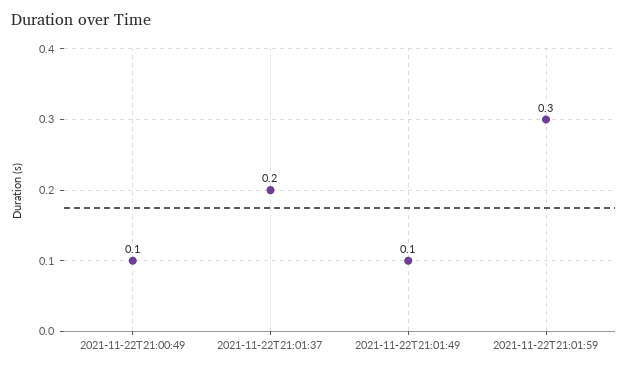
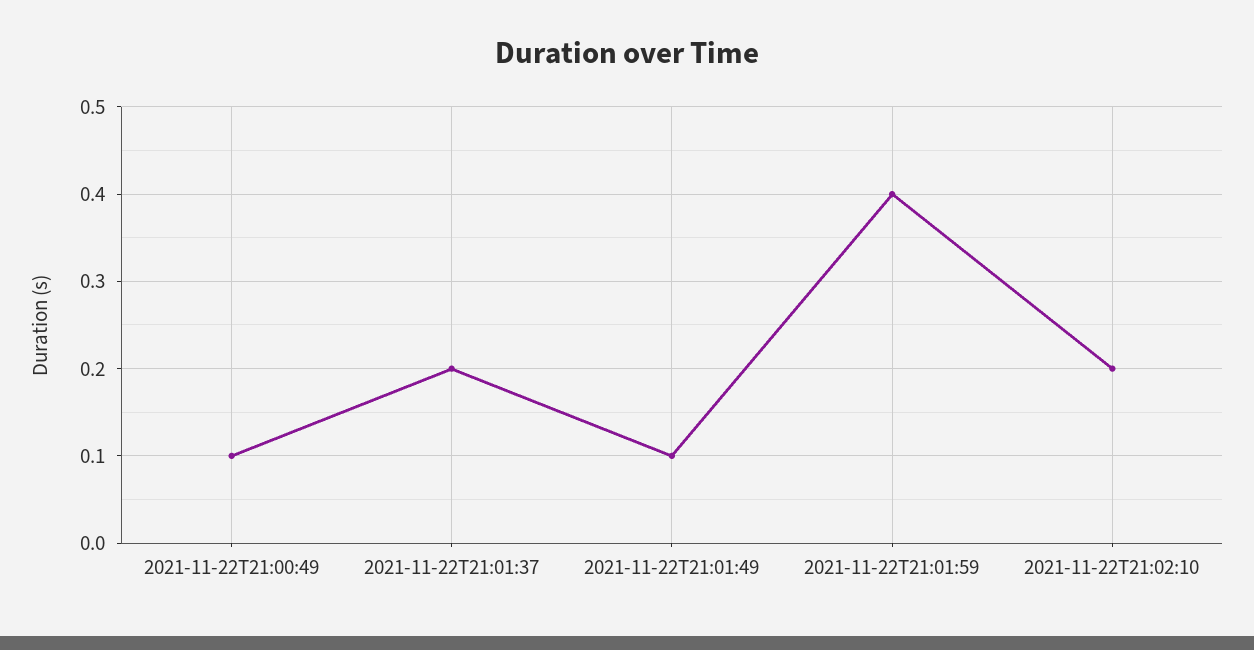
2021-11-22T21:01:59: 0.3 -> 0.4
2021-11-22T21:02:10: none -> 0.2

